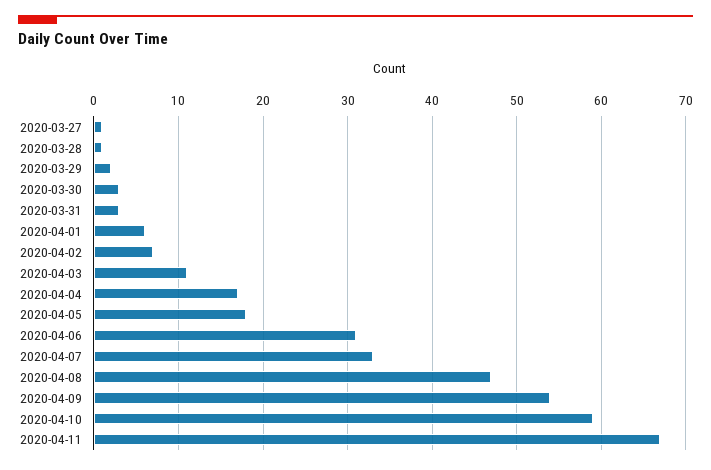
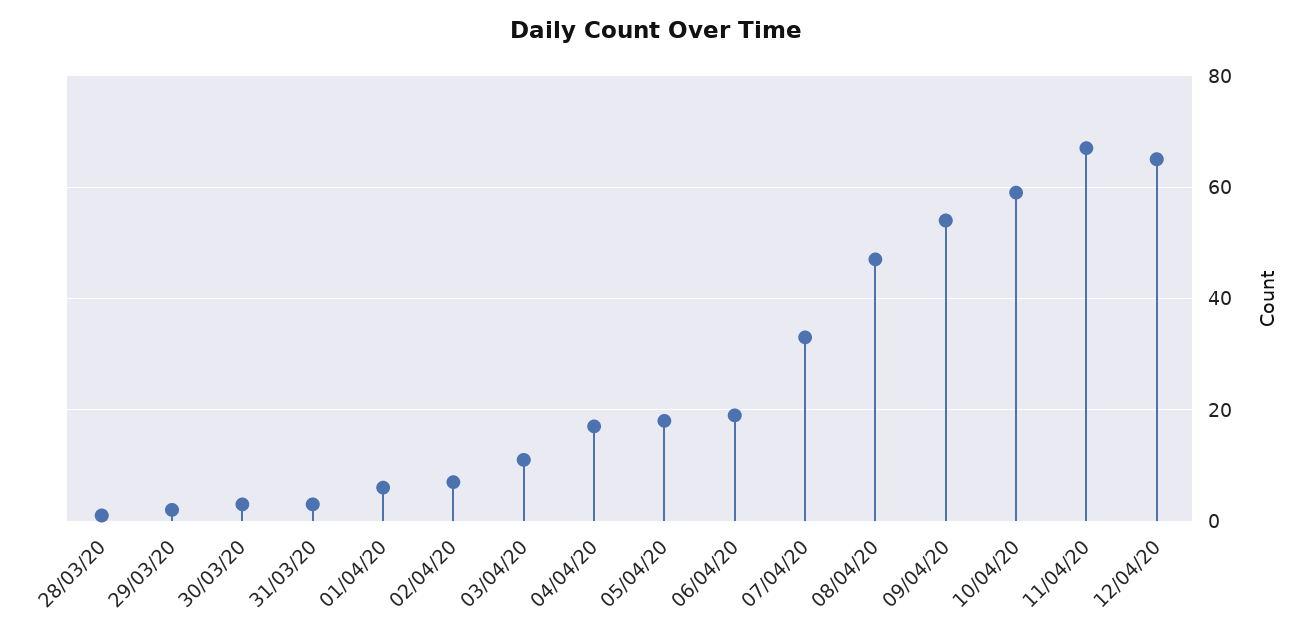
2020-03-27: 1 -> none
2020-04-06: 31 -> 20
12/04/20: none -> 65

